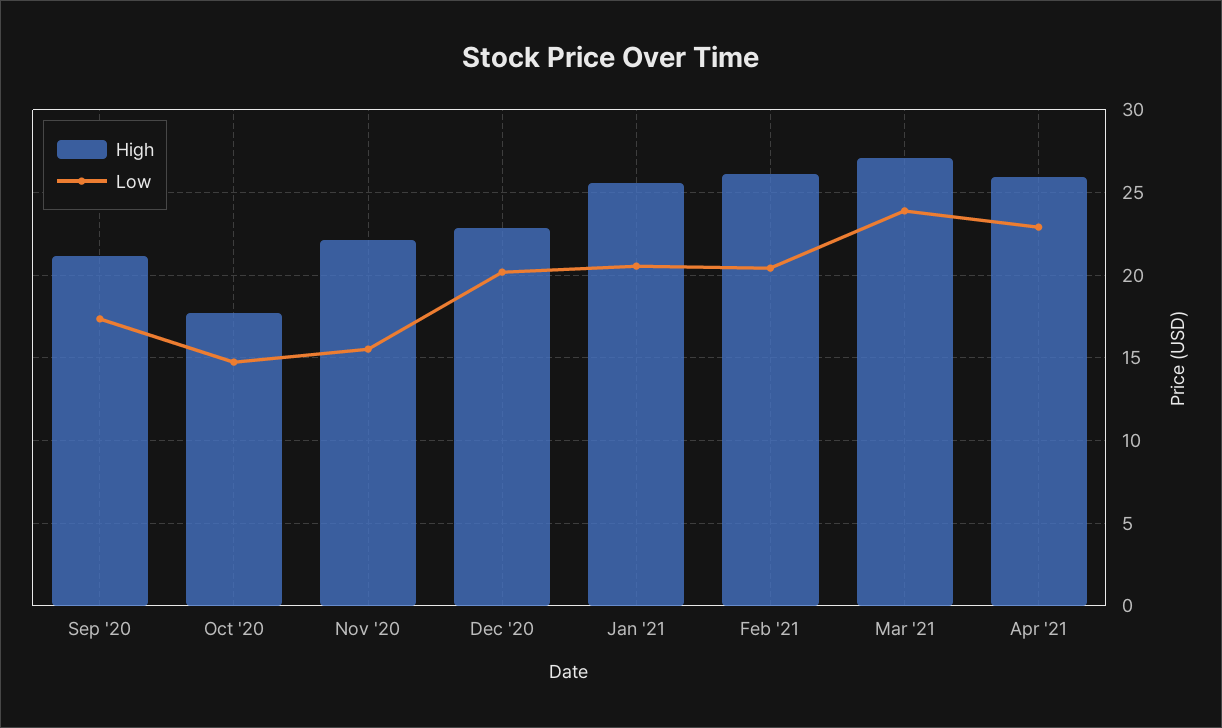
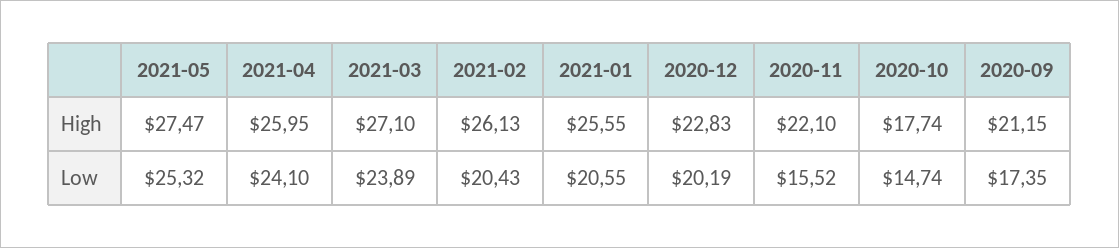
Low, Apr '21: 23 -> 24.1
High, 2021-05: none -> 27.47
Low, 2021-05: none -> 25.32

